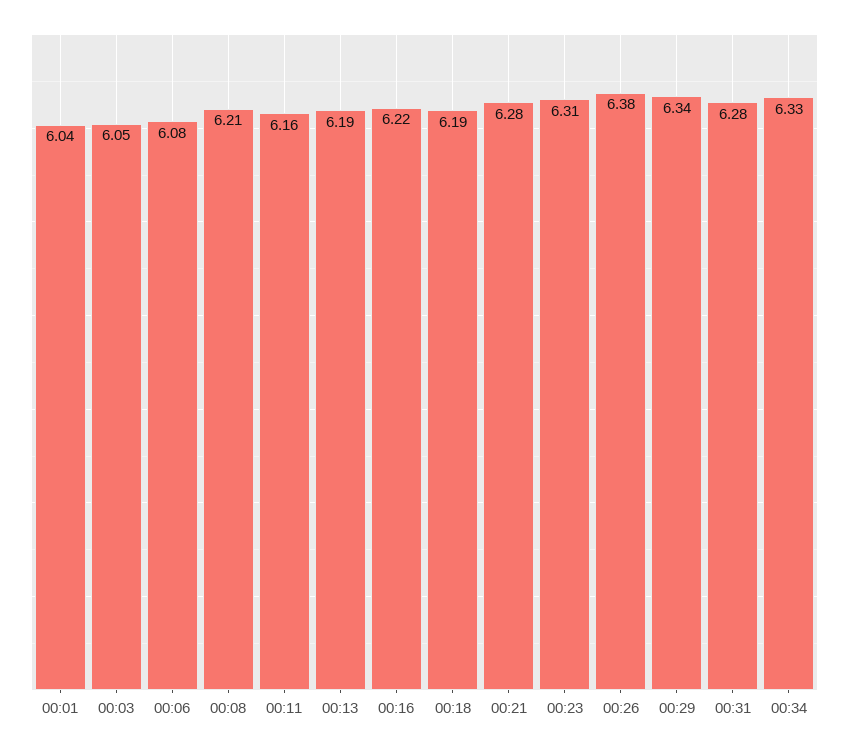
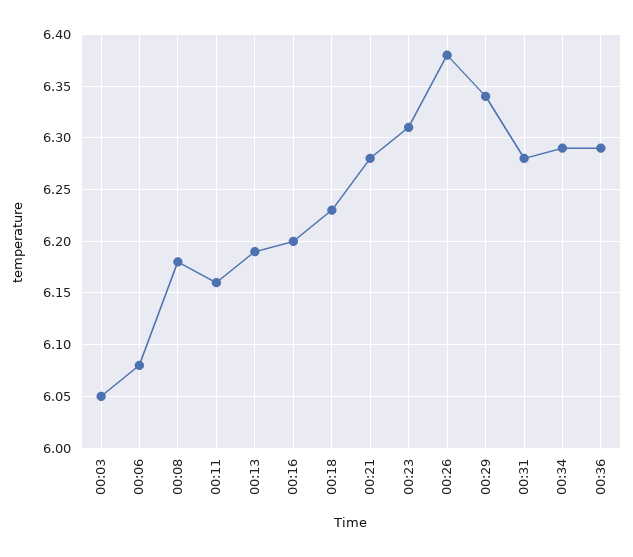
00:01: 6.04 -> none
00:08: 6.21 -> 6.18
00:16: 6.22 -> 6.2
00:18: 6.19 -> 6.23
00:34: 6.33 -> 6.29
00:36: none -> 6.29

